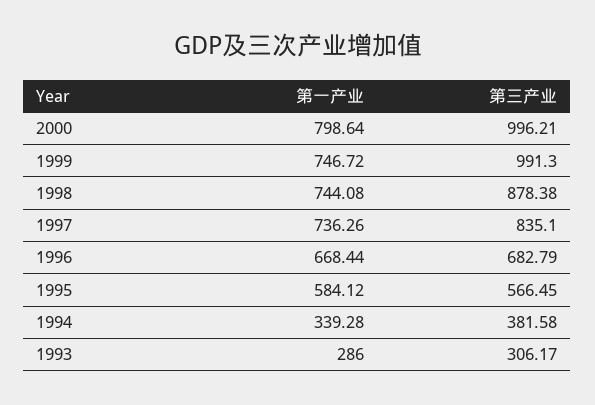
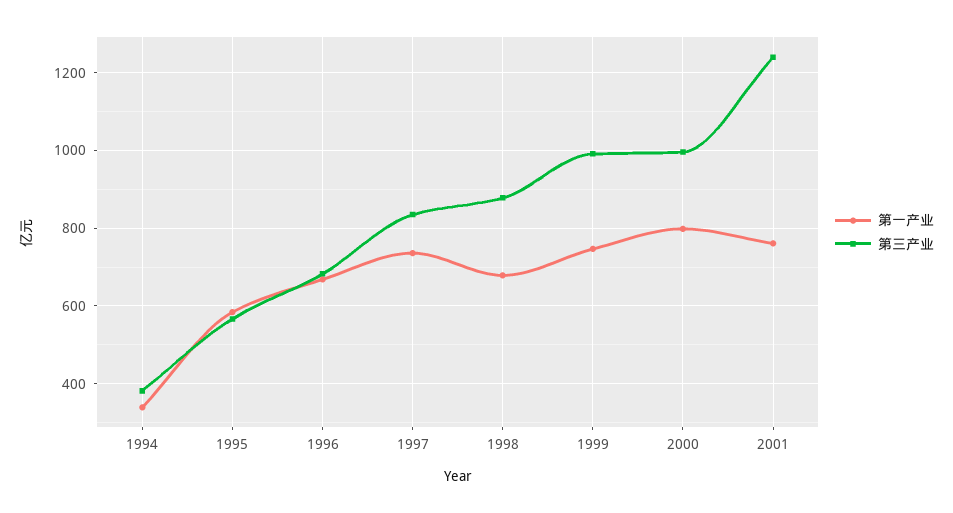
第一产业, 1998: 744.08 -> 680
第一产业, 1993: 286 -> none
第三产业, 1993: 306.17 -> none
第一产业, 2001: none -> 760
第三产业, 2001: none -> 1240

